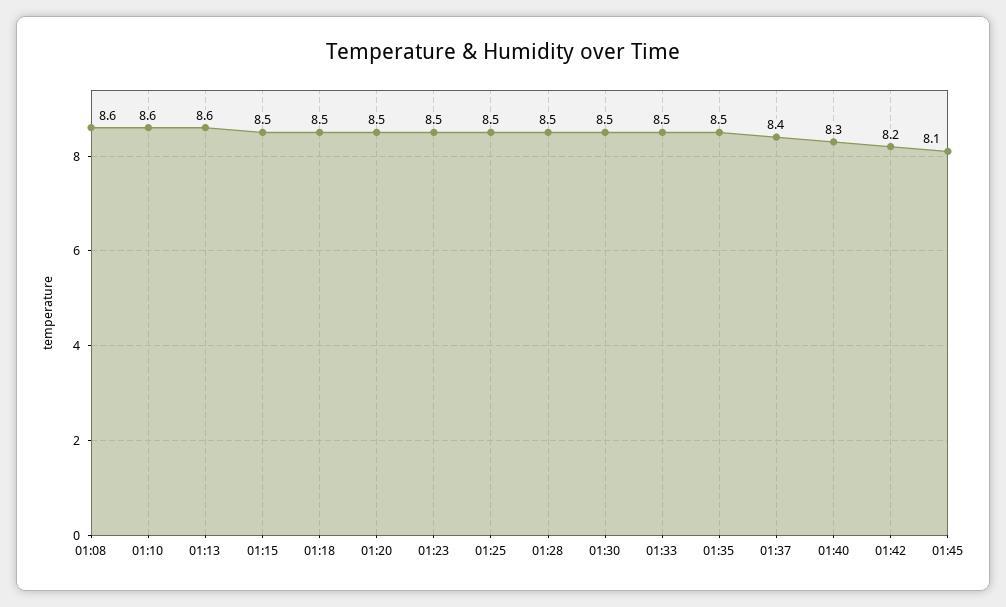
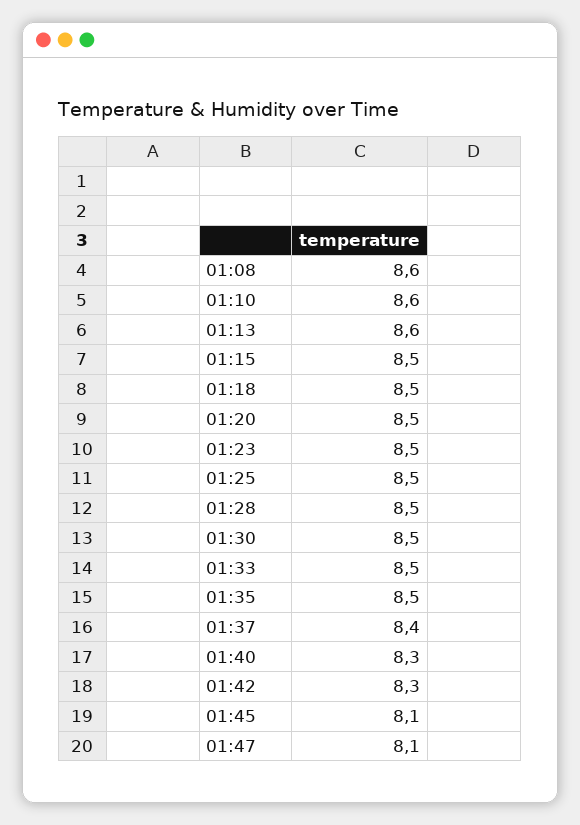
01:42: 8.2 -> 8.3
01:47: none -> 8.1

